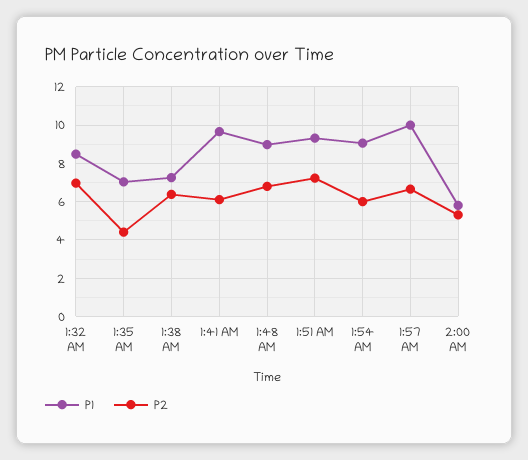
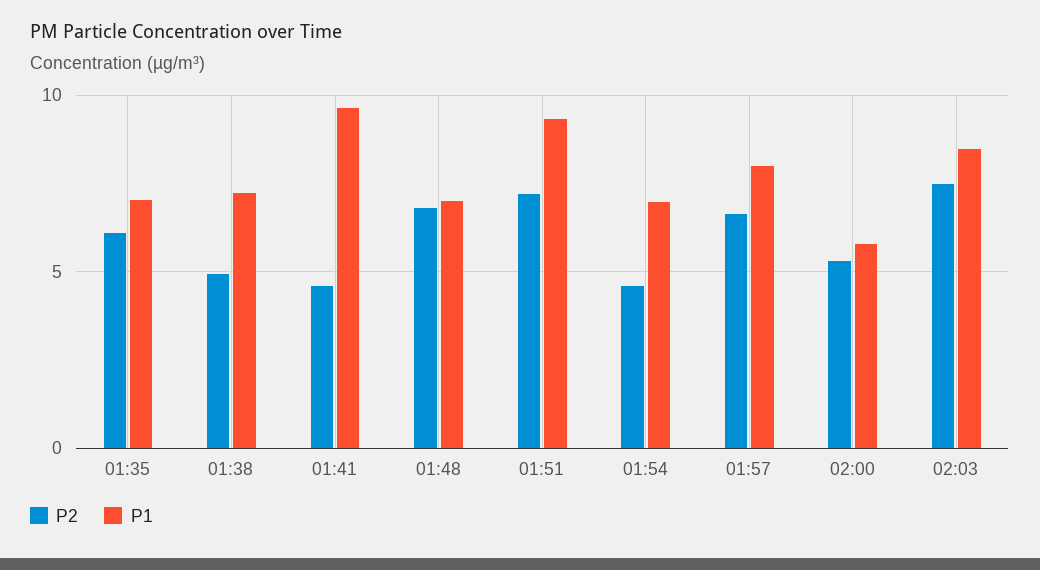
P1, 1:32 AM: 8.5 -> none
P2, 1:32 AM: 7 -> none
P2, 1:35 AM: 4.5 -> 6
P2, 1:38 AM: 6.5 -> 5
P2, 1:41 AM: 6 -> 4.5
P1, 1:48 AM: 9 -> 7
P1, 1:54 AM: 9 -> 7
P2, 1:54 AM: 6 -> 4.5
P1, 1:57 AM: 10 -> 8
P2, 02:03: none -> 7.5
P1, 02:03: none -> 8.5

